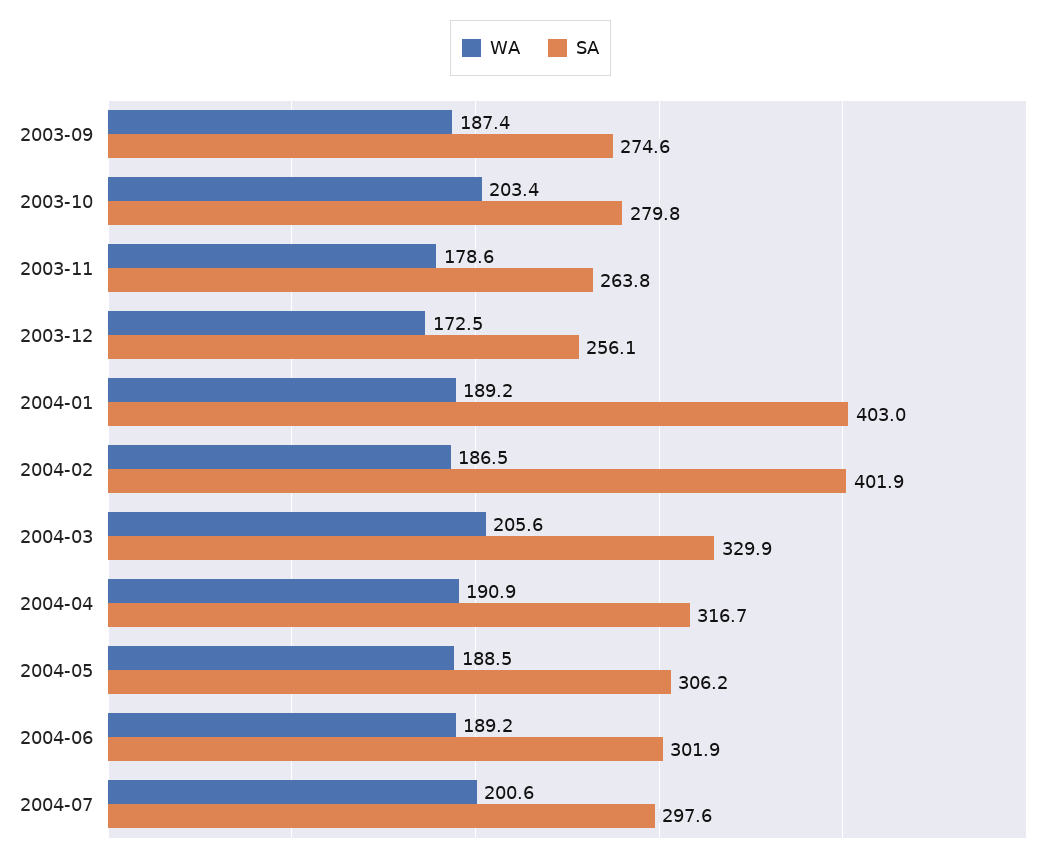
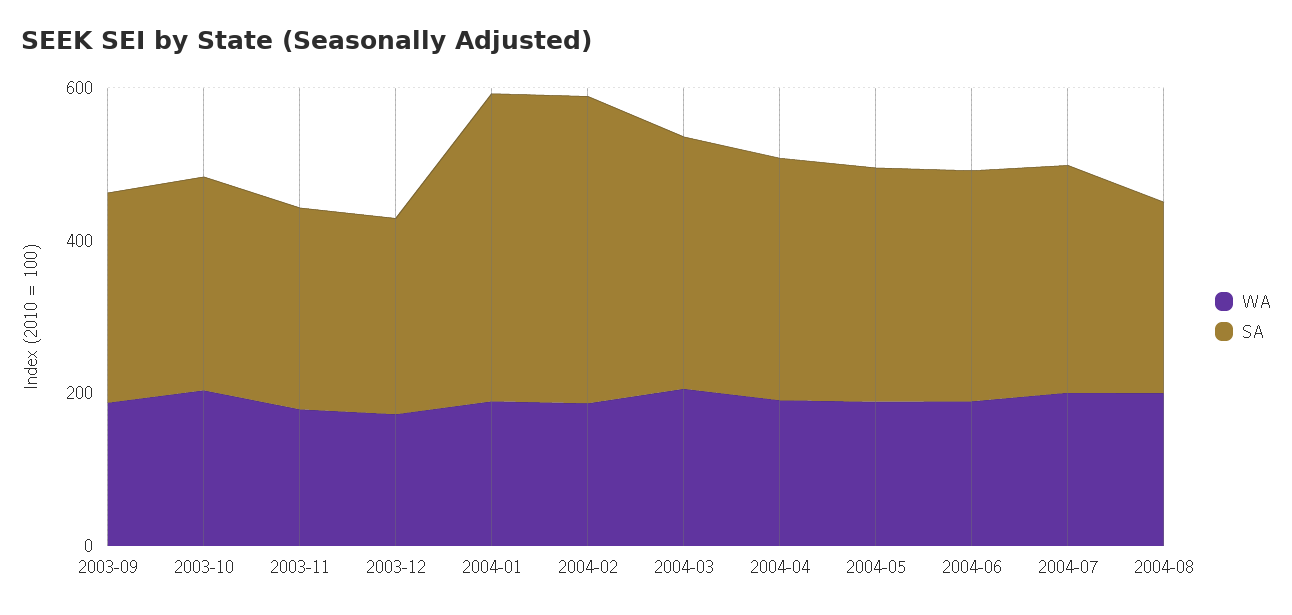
WA, 2004-08: none -> 200
SA, 2004-08: none -> 250

